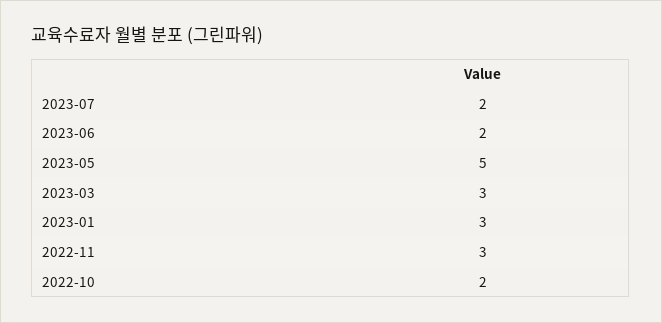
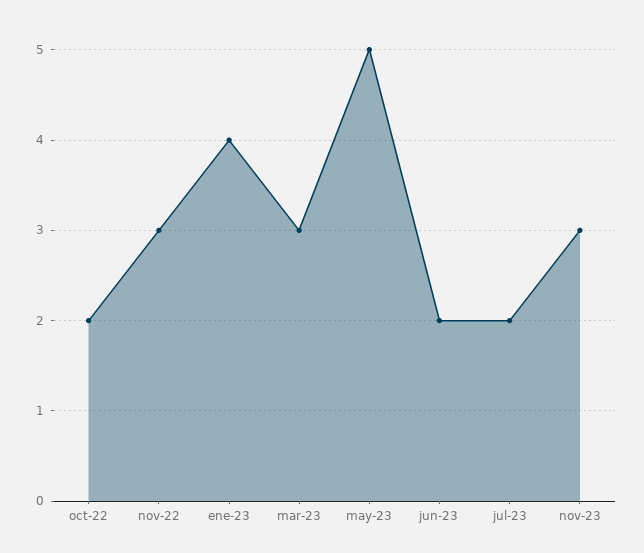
2023-01: 3 -> 4
nov-23: none -> 3

